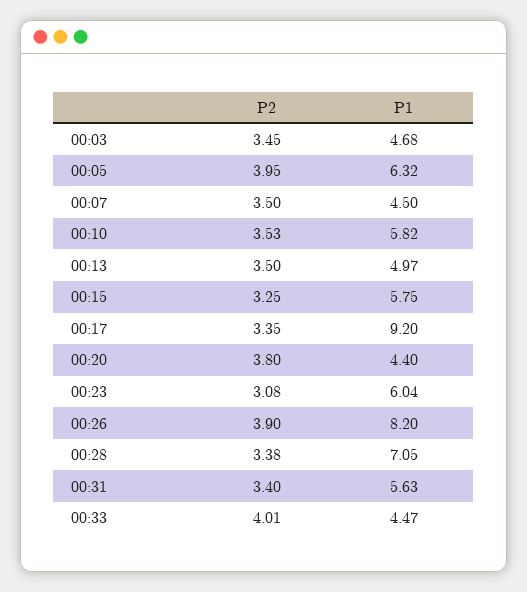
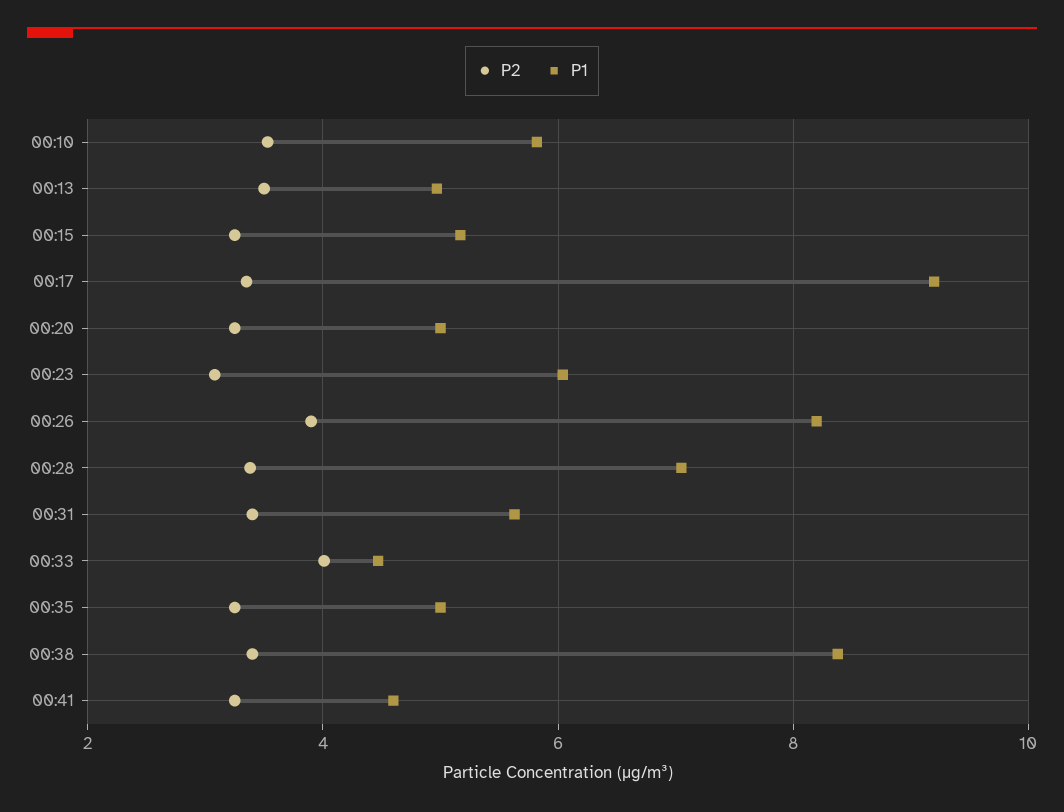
P2, 00:03: 3.45 -> none
P1, 00:03: 4.68 -> none
P2, 00:05: 3.95 -> none
P1, 00:05: 6.32 -> none
P2, 00:07: 3.5 -> none
P1, 00:07: 4.5 -> none
P1, 00:15: 5.75 -> 5.2
P2, 00:20: 3.8 -> 3.2
P1, 00:20: 4.4 -> 5
P2, 00:35: none -> 3.2
P1, 00:35: none -> 5
P2, 00:38: none -> 3.4
P1, 00:38: none -> 8.4
P2, 00:41: none -> 3.2
P1, 00:41: none -> 4.6

